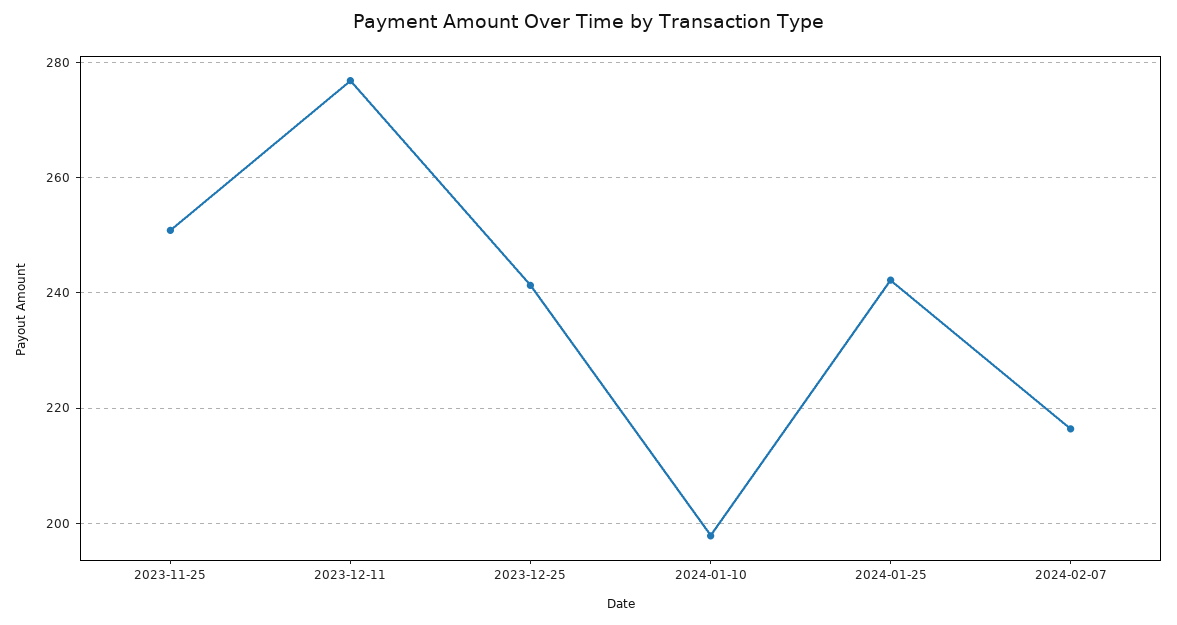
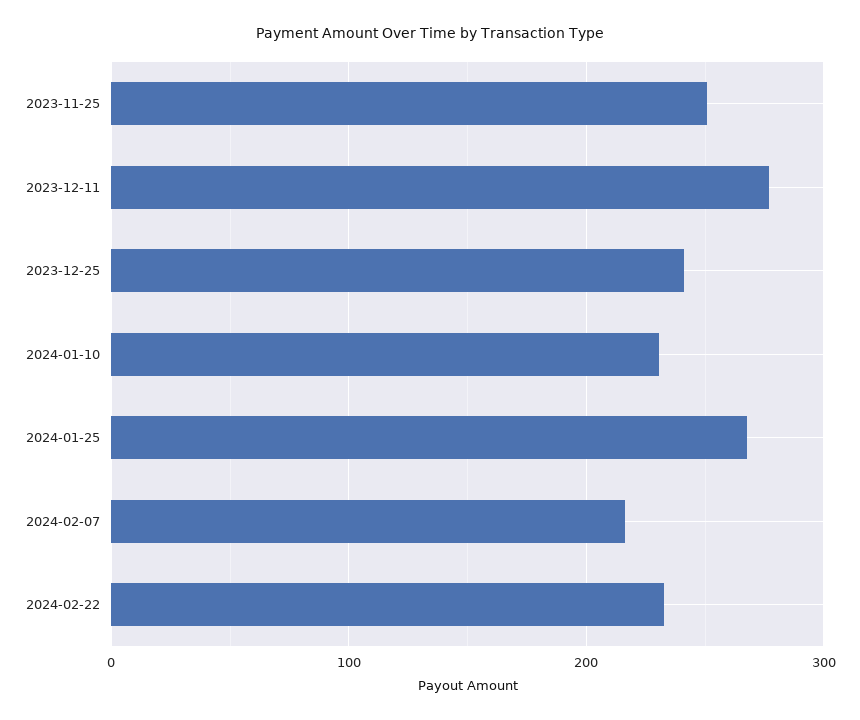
2024-01-10: 198 -> 230
2024-01-25: 242 -> 270
2024-02-22: none -> 230

